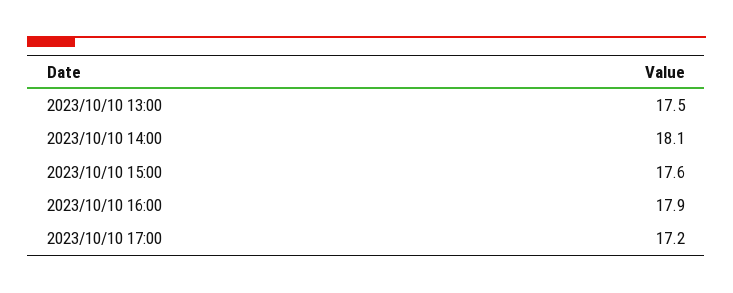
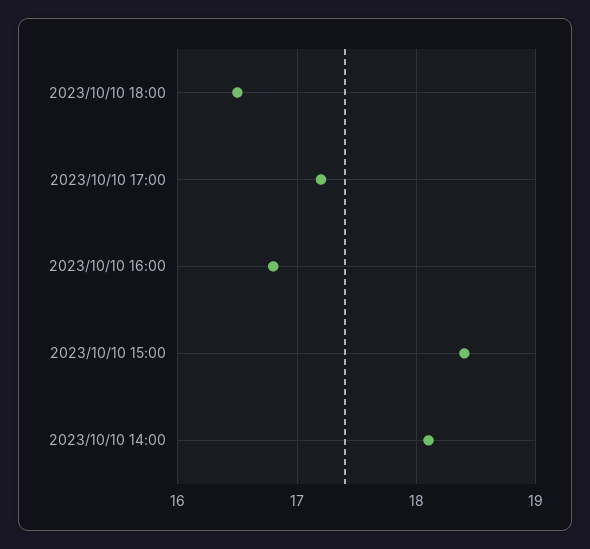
2023/10/10 13:00: 17.5 -> none
2023/10/10 15:00: 17.6 -> 18.4
2023/10/10 16:00: 17.9 -> 16.8
2023/10/10 18:00: none -> 16.5

